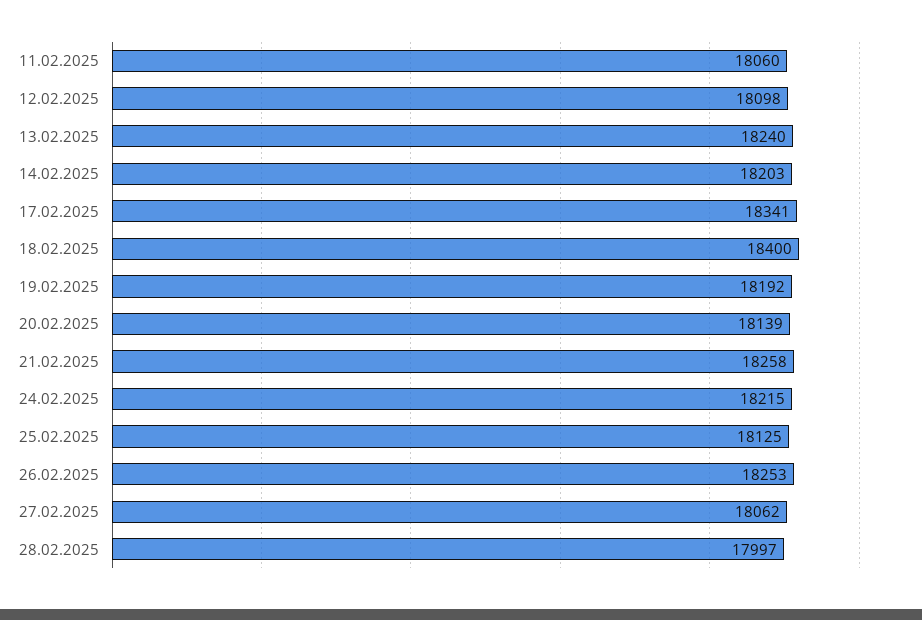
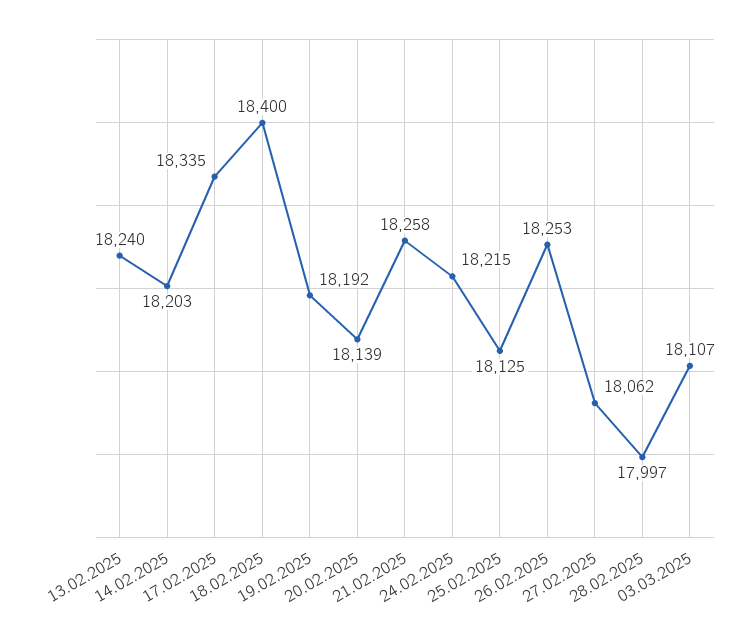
11.02.2025: 18060 -> none
12.02.2025: 18098 -> none
17.02.2025: 18341 -> 18335
03.03.2025: none -> 18107

